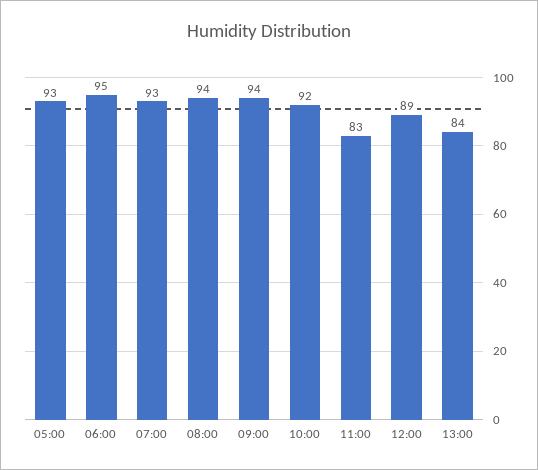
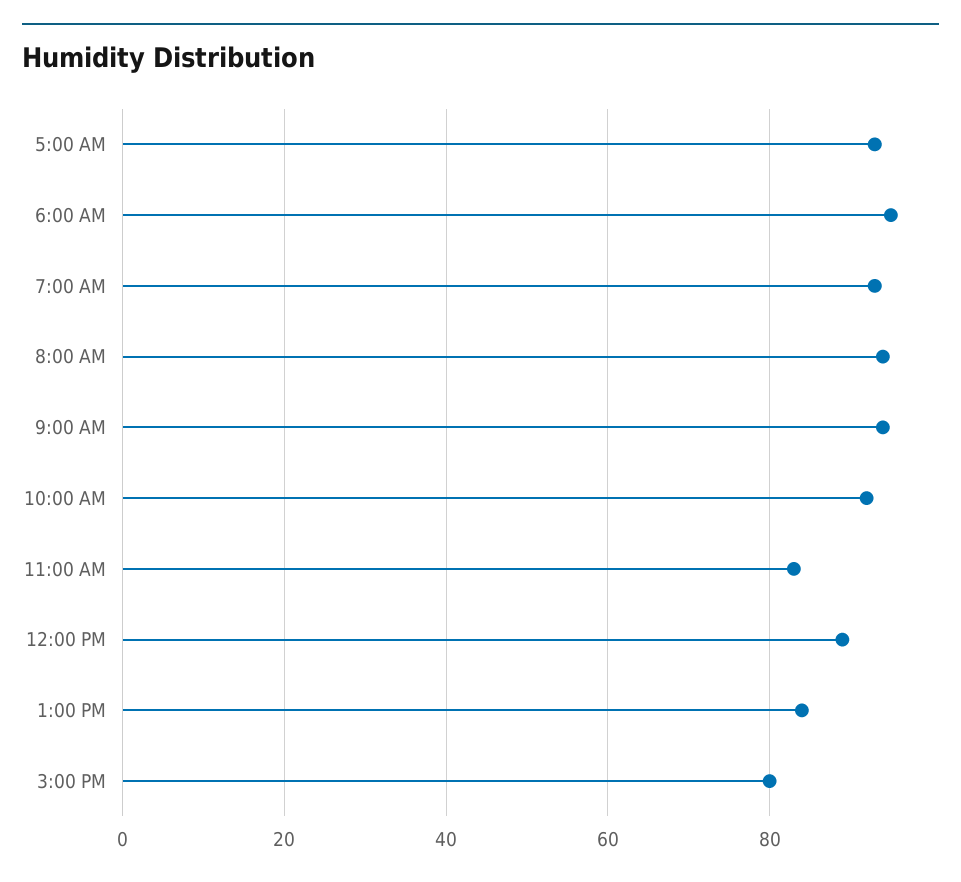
3:00 PM: none -> 80

